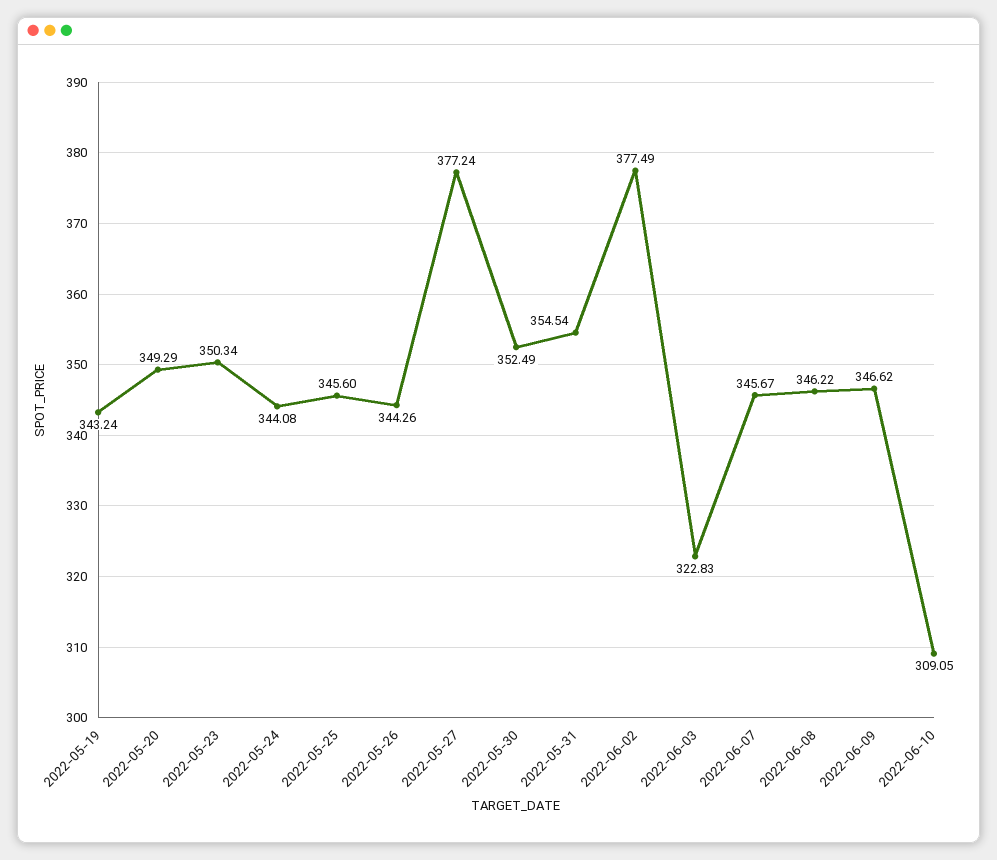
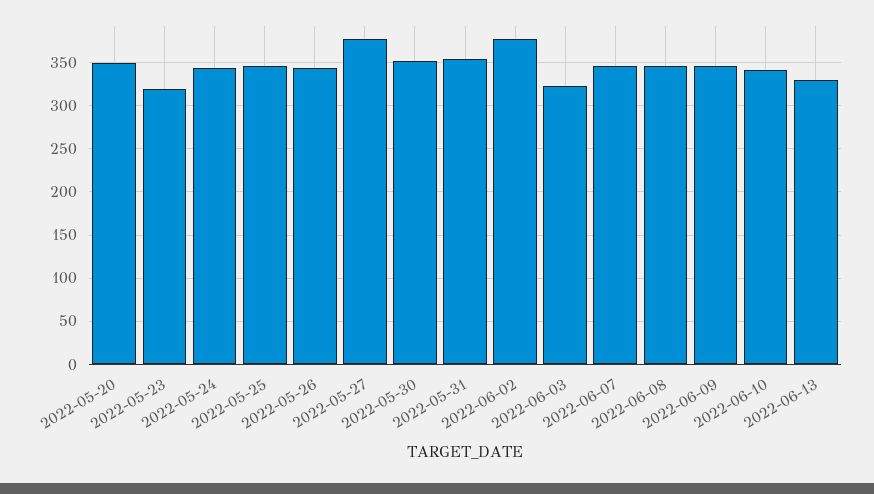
2022-05-19: 343.24 -> none
2022-05-23: 350.34 -> 320
2022-06-10: 309.05 -> 340
2022-06-13: none -> 330

